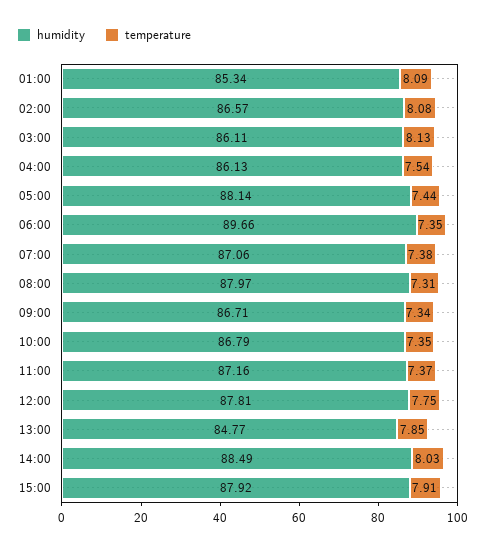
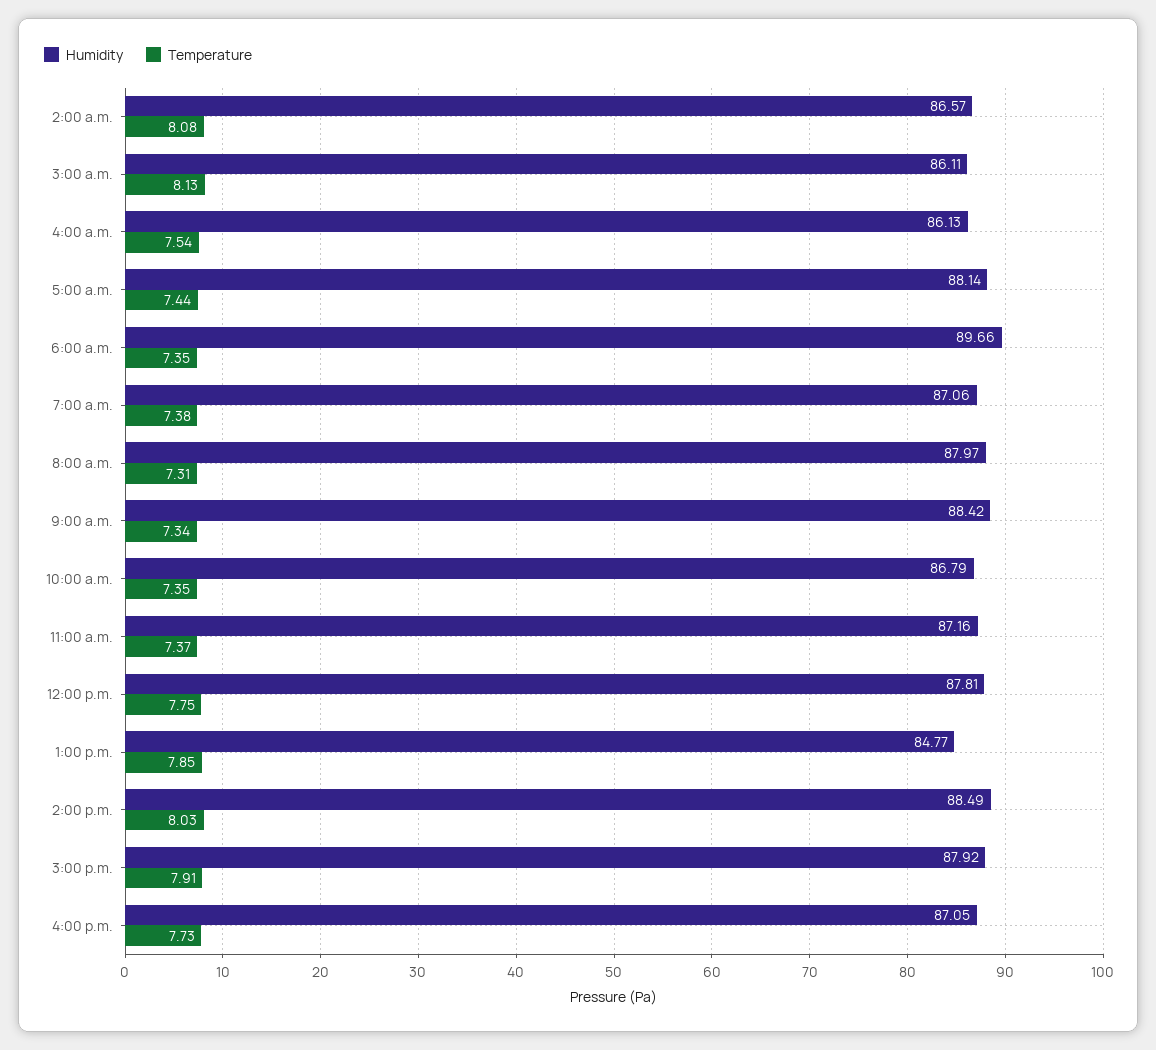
humidity, 01:00: 85.34 -> none
temperature, 01:00: 8.09 -> none
humidity, 09:00: 86.71 -> 88.42
humidity, 4:00 p.m.: none -> 87.05
temperature, 4:00 p.m.: none -> 7.73

